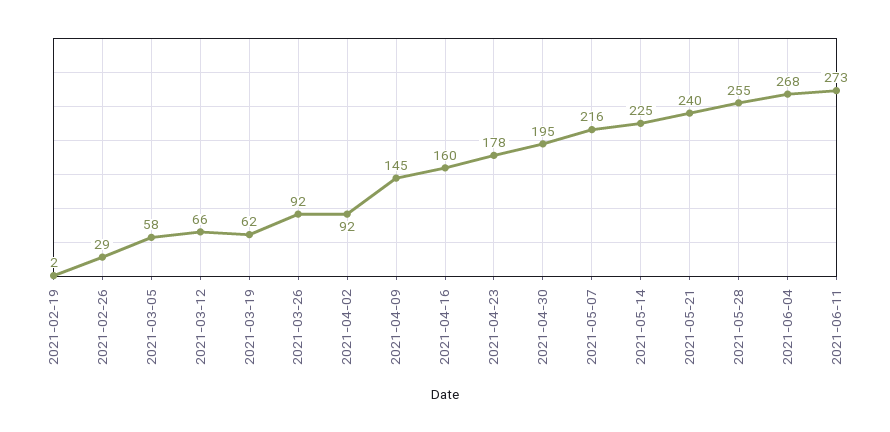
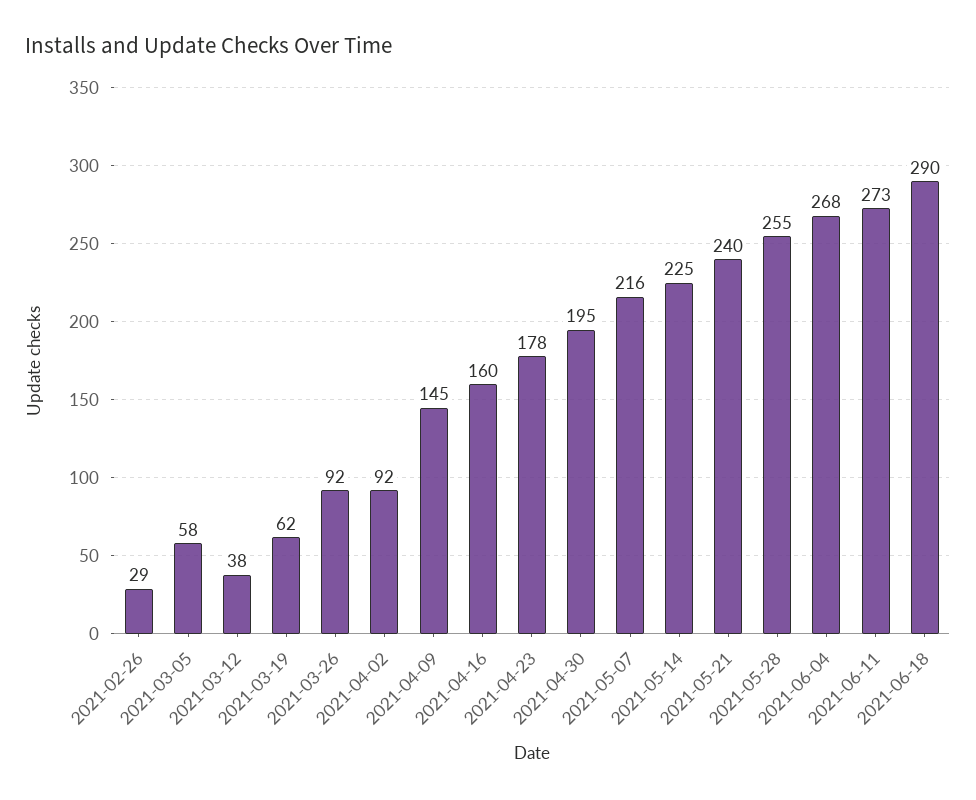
2021-02-19: 2 -> none
2021-03-12: 66 -> 38
2021-06-18: none -> 290

